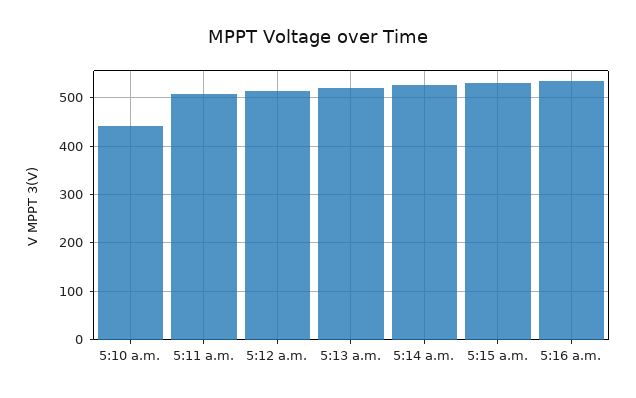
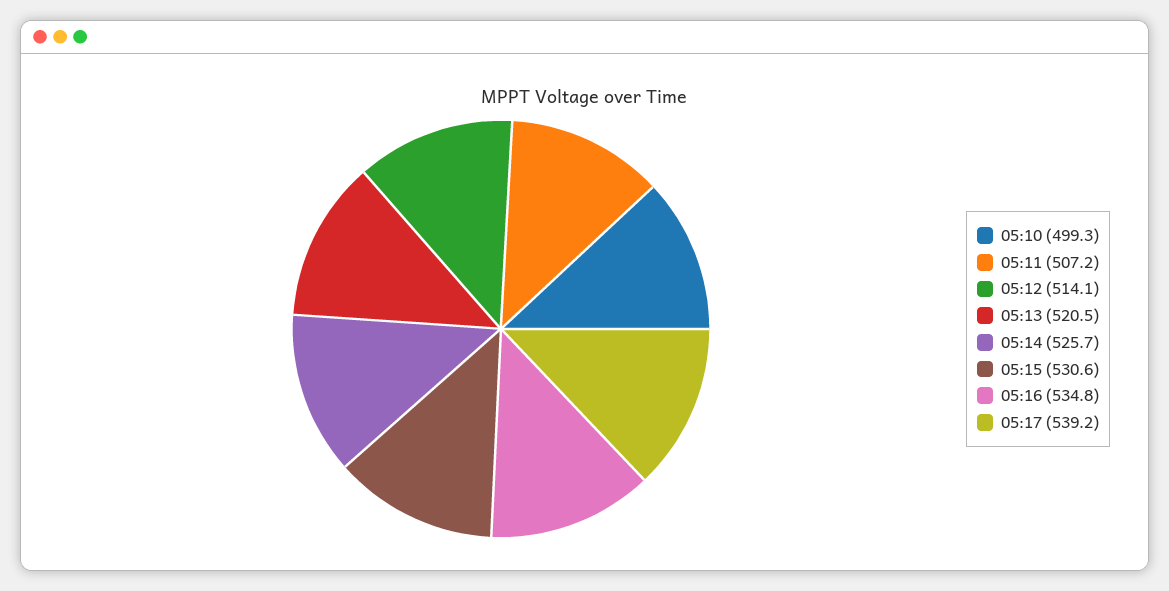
5:10 a.m.: 440 -> 499.3
05:17: none -> 539.2

